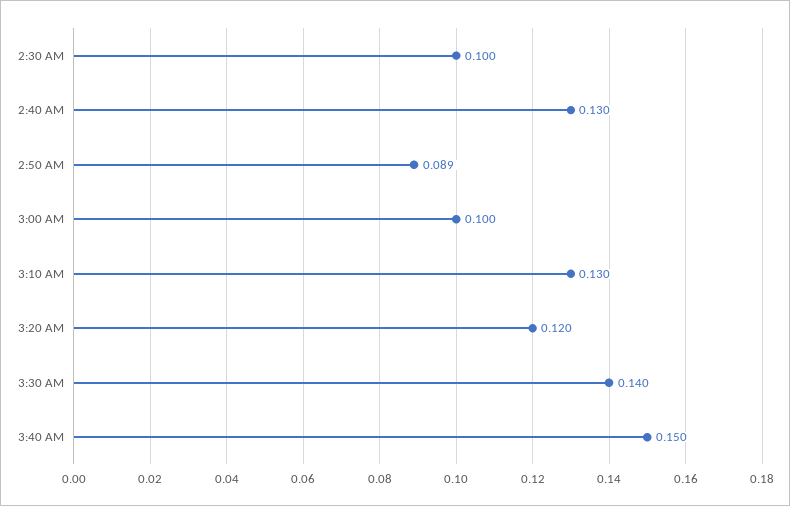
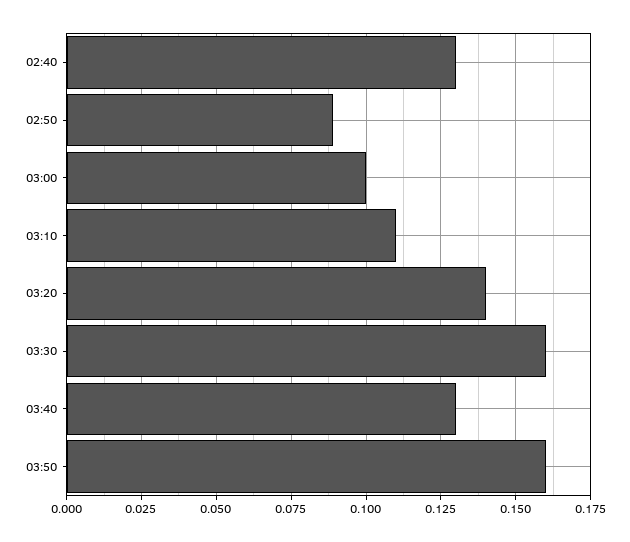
2:30 AM: 0.1 -> none
3:10 AM: 0.13 -> 0.11
3:20 AM: 0.12 -> 0.14
3:30 AM: 0.14 -> 0.16
3:40 AM: 0.15 -> 0.13
03:50: none -> 0.16

